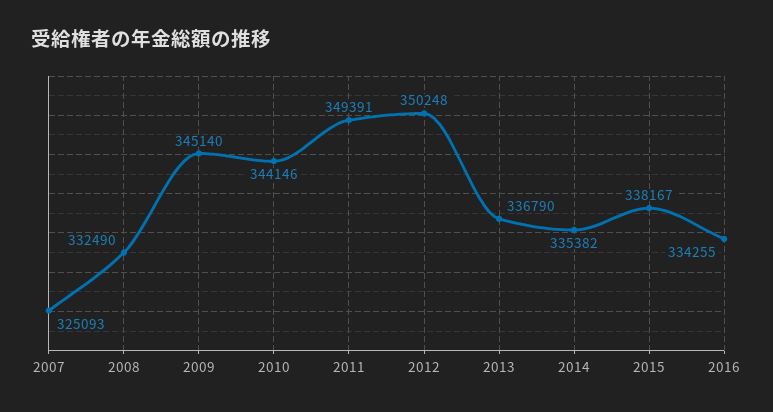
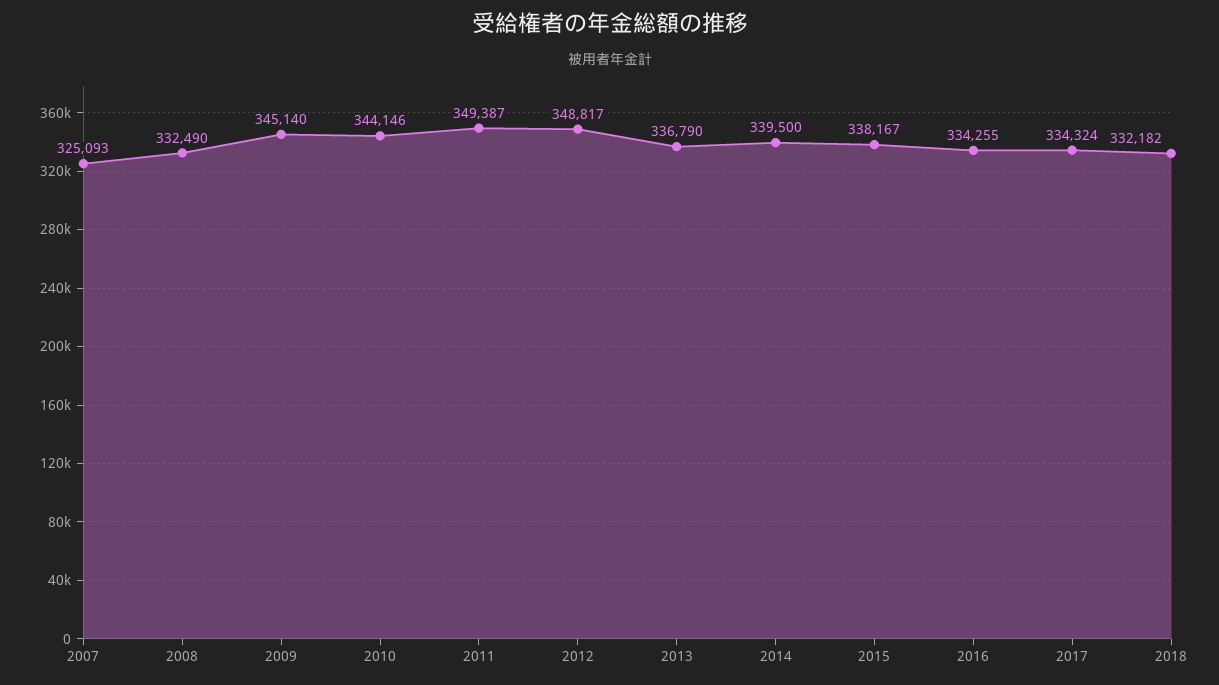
2011: 349391 -> 349387
2012: 350248 -> 348817
2014: 335382 -> 339500
2017: none -> 334324
2018: none -> 332182

